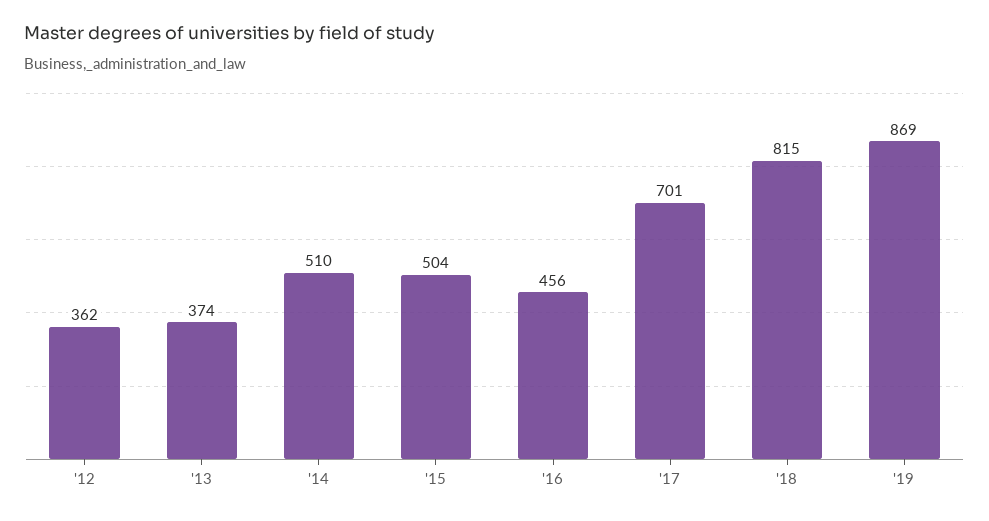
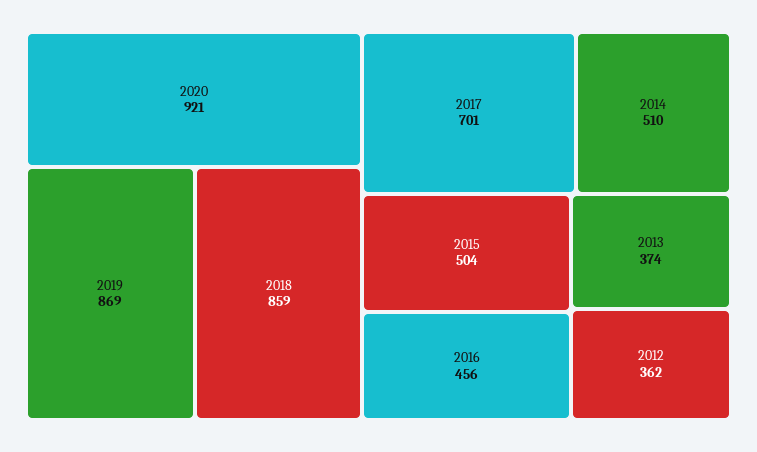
'18: 815 -> 859
2020: none -> 921

